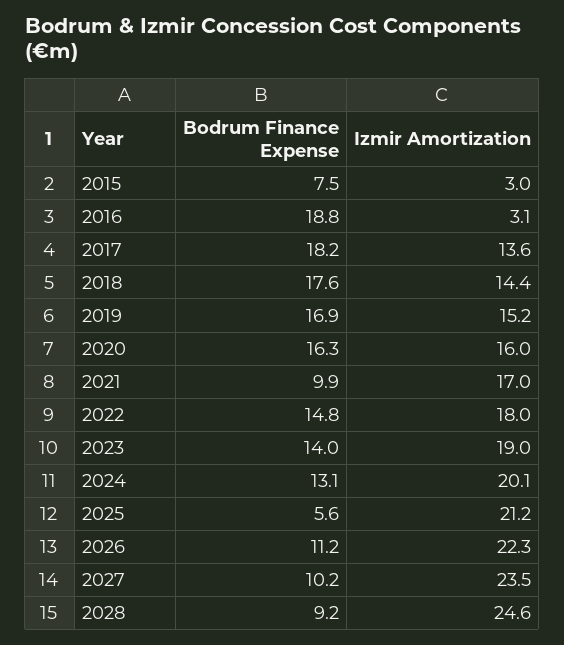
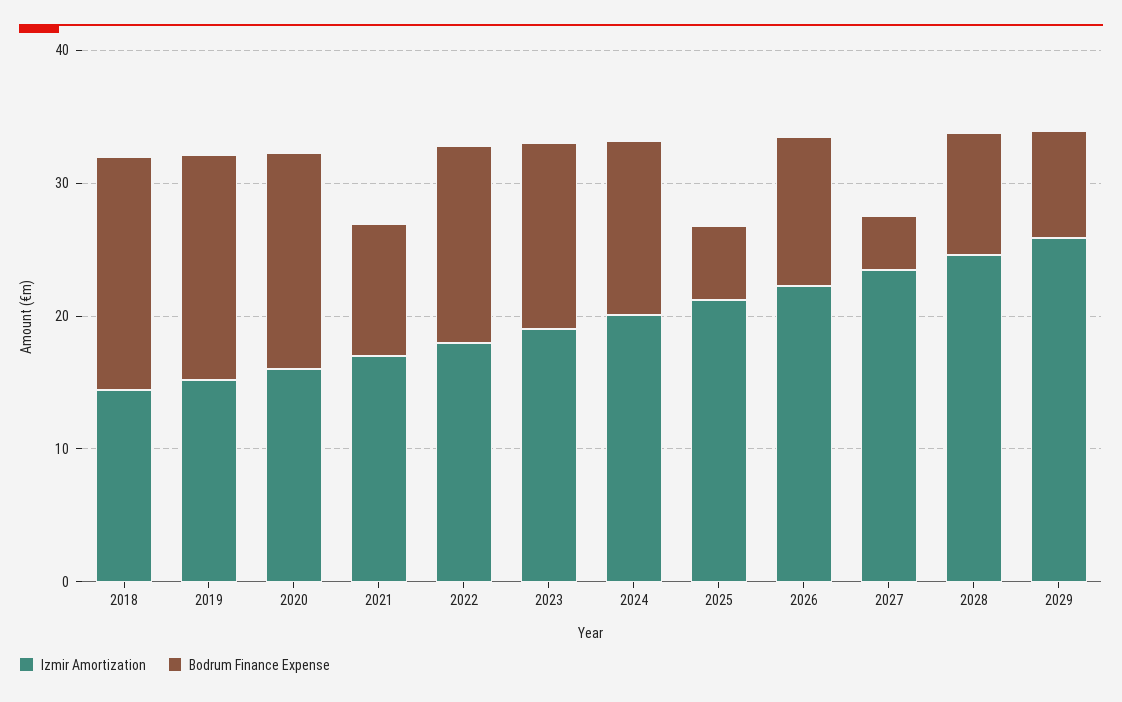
Bodrum Finance Expense, 2015: 7.5 -> none
Izmir Amortization, 2015: 3 -> none
Bodrum Finance Expense, 2016: 18.8 -> none
Izmir Amortization, 2016: 3.1 -> none
Bodrum Finance Expense, 2017: 18.2 -> none
Izmir Amortization, 2017: 13.6 -> none
Bodrum Finance Expense, 2027: 10.2 -> 4
Izmir Amortization, 2029: none -> 26
Bodrum Finance Expense, 2029: none -> 8

